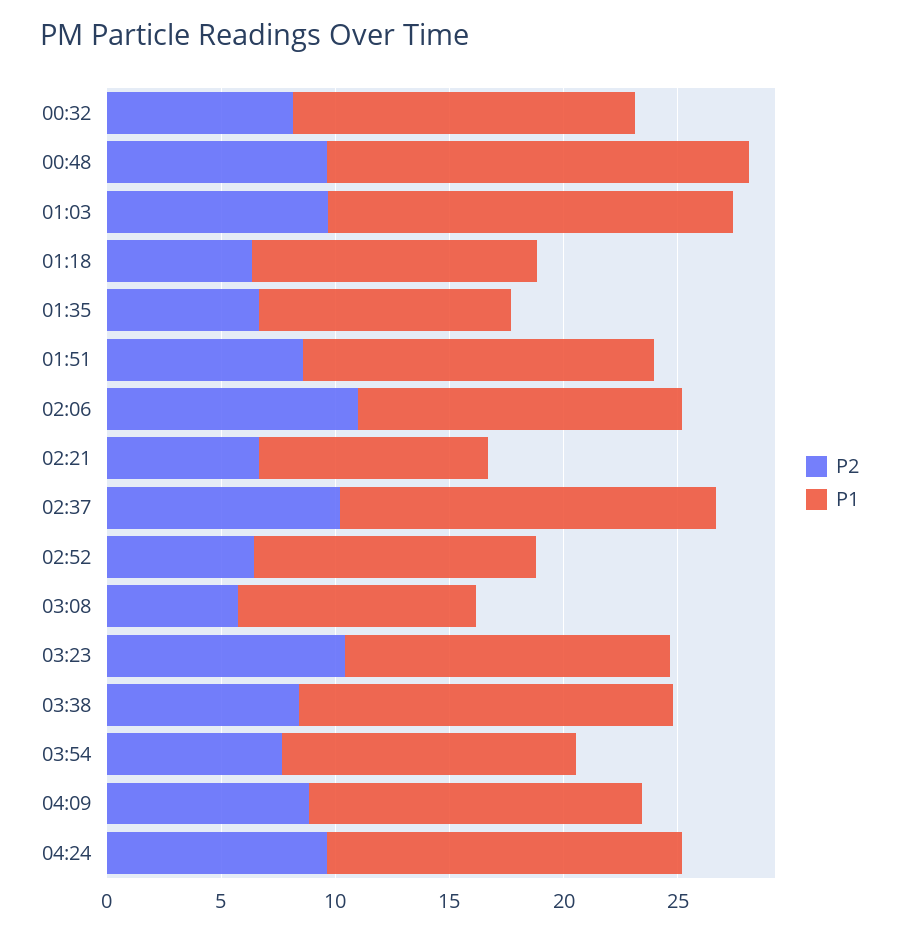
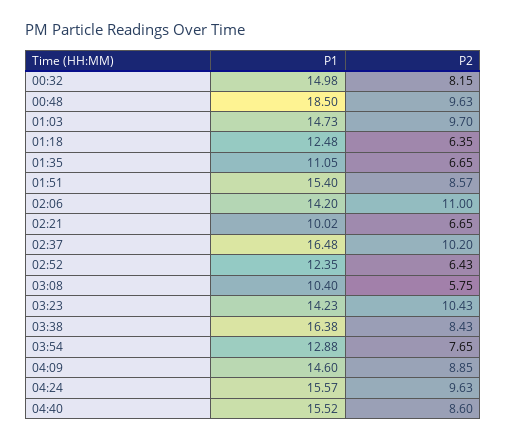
P1, 01:03: 18 -> 14.73
P1, 04:40: none -> 15.52
P2, 04:40: none -> 8.6

